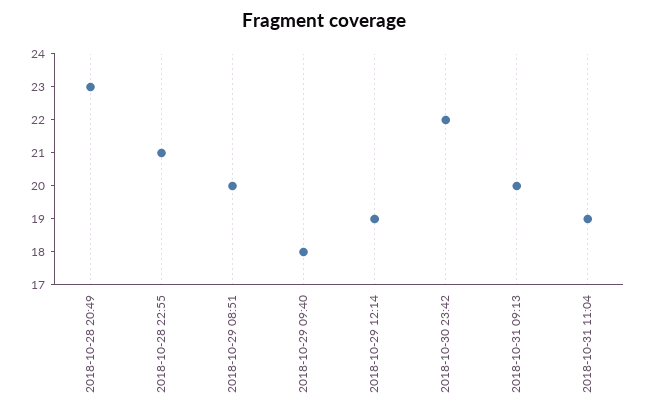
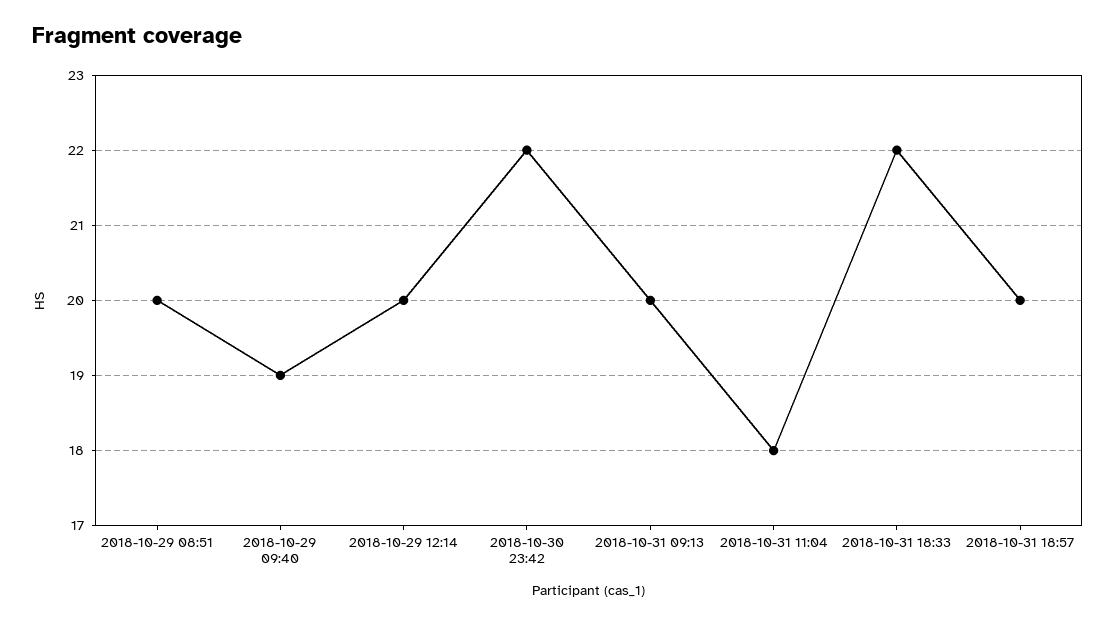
2018-10-28 20:49: 23 -> none
2018-10-28 22:55: 21 -> none
2018-10-29 09:40: 18 -> 19
2018-10-29 12:14: 19 -> 20
2018-10-31 11:04: 19 -> 18
2018-10-31 18:33: none -> 22
2018-10-31 18:57: none -> 20

